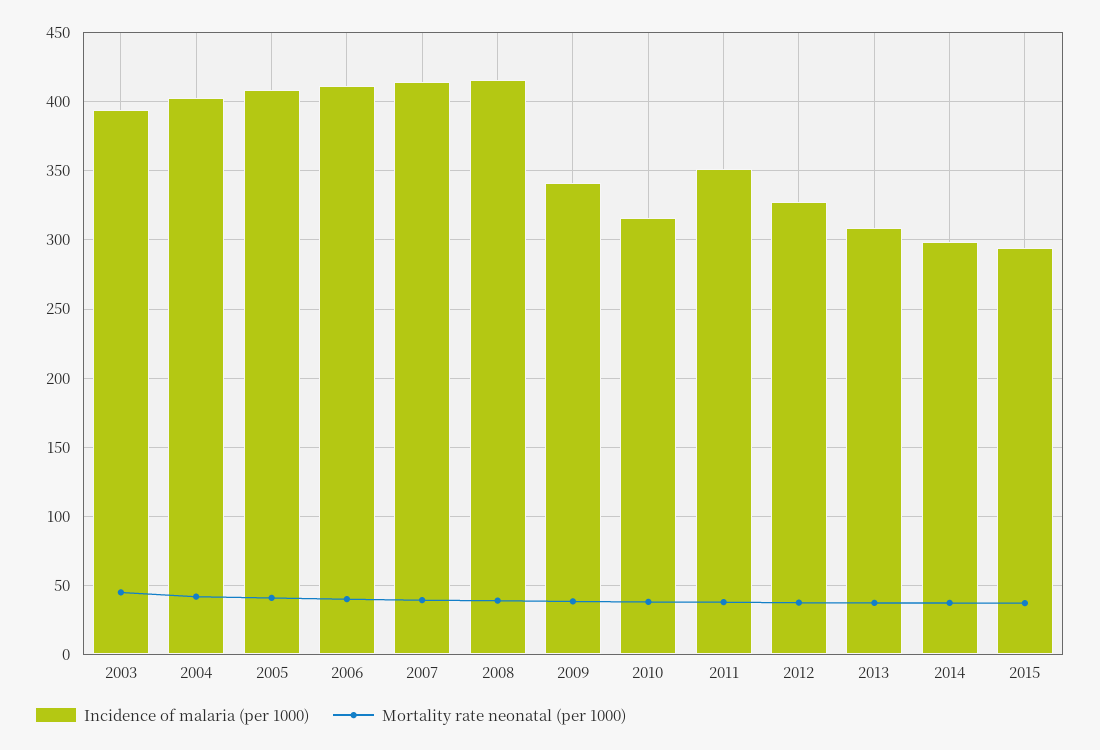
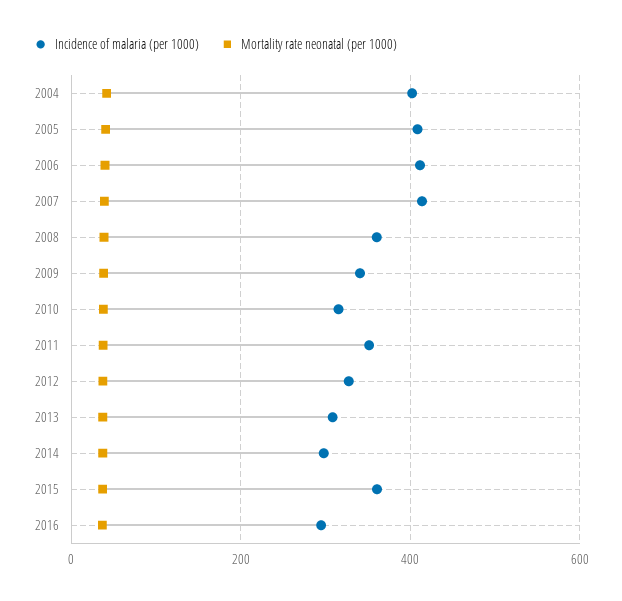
Incidence of malaria (per 1000), 2003: 395 -> none
Mortality rate neonatal (per 1000), 2003: 45 -> none
Incidence of malaria (per 1000), 2008: 415 -> 360
Incidence of malaria (per 1000), 2015: 295 -> 360
Incidence of malaria (per 1000), 2016: none -> 300
Mortality rate neonatal (per 1000), 2016: none -> 40

